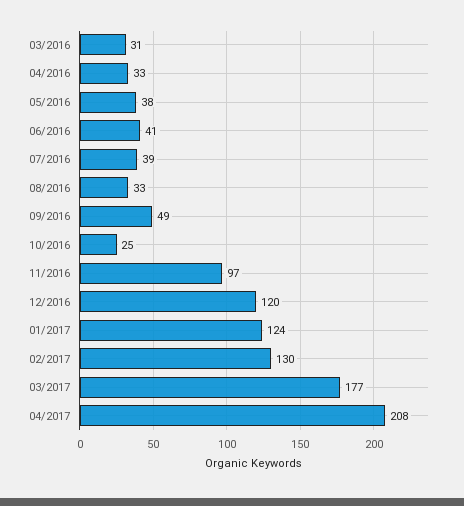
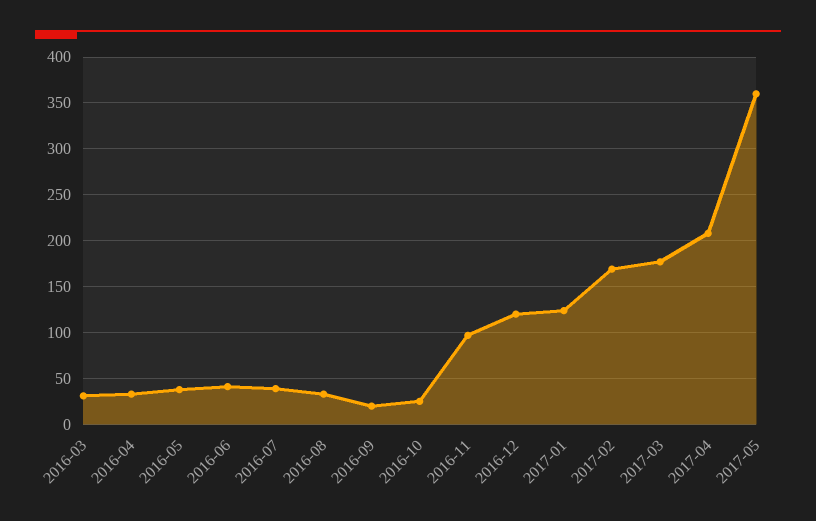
09/2016: 49 -> 20
02/2017: 130 -> 170
2017-05: none -> 360

